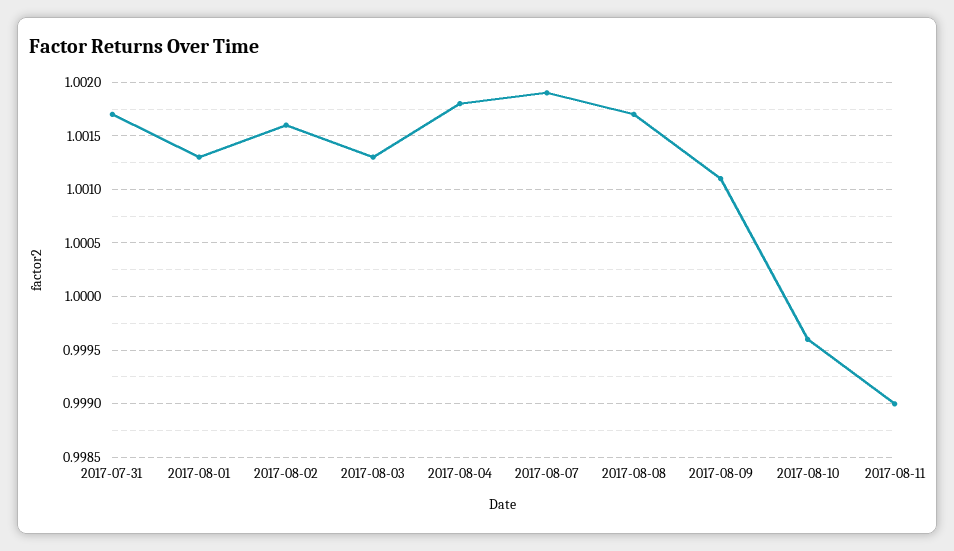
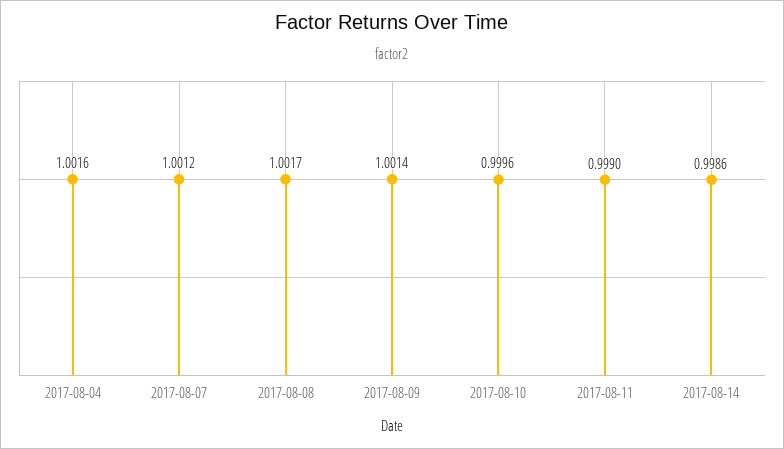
2017-07-31: 1.0017 -> none
2017-08-01: 1.0013 -> none
2017-08-02: 1.0016 -> none
2017-08-03: 1.0013 -> none
2017-08-04: 1.0018 -> 1.0016
2017-08-07: 1.0019 -> 1.0012
2017-08-09: 1.0011 -> 1.0014
2017-08-14: none -> 0.9986

